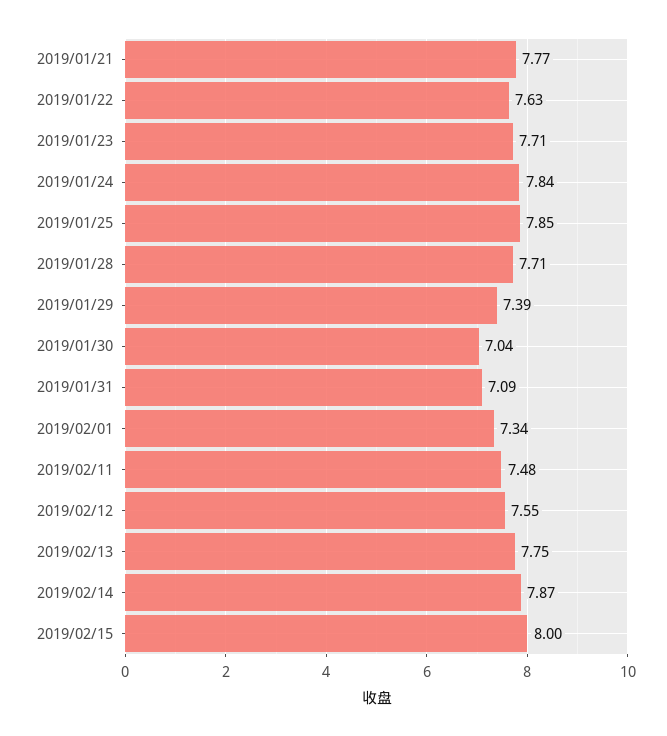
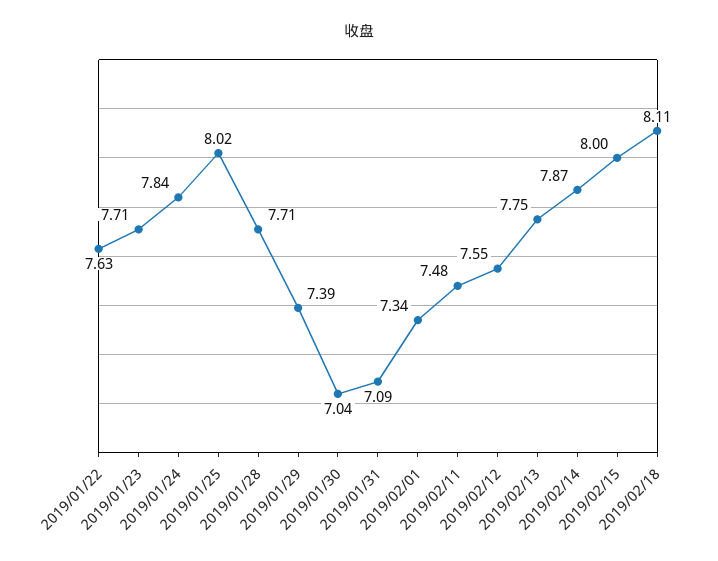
2019/01/21: 7.77 -> none
2019/01/25: 7.85 -> 8.02
2019/02/18: none -> 8.11

